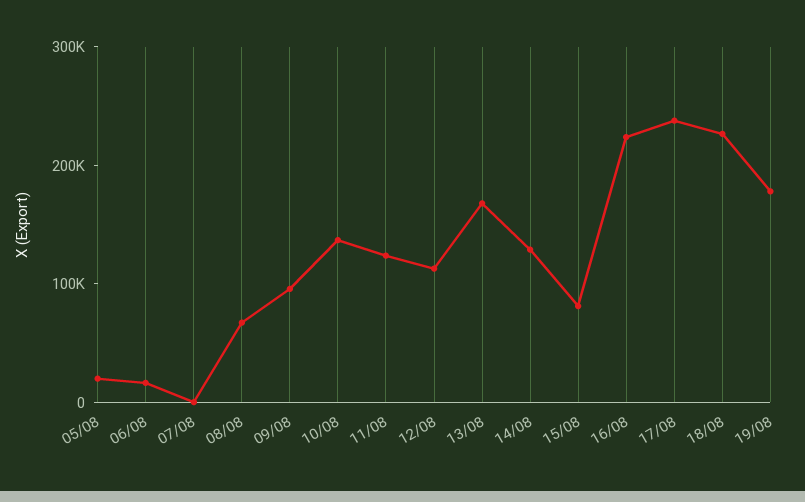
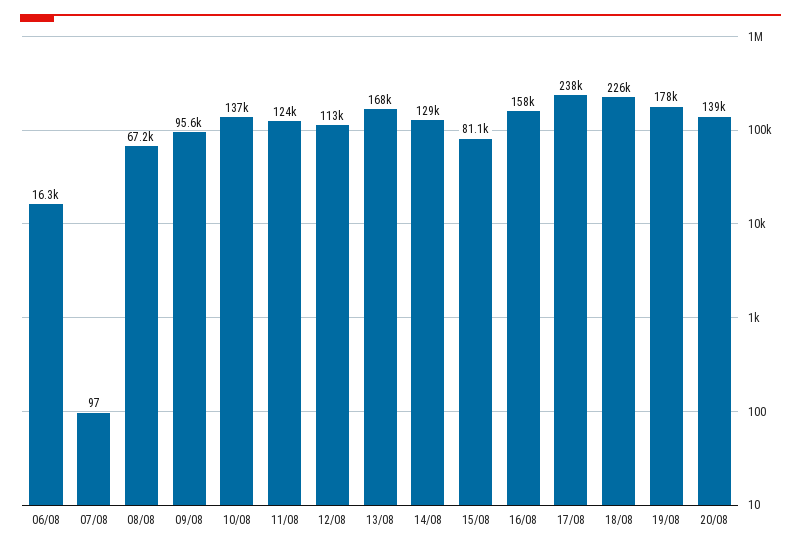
05/08: 20000 -> none
16/08: 220000 -> 158000
20/08: none -> 139000

